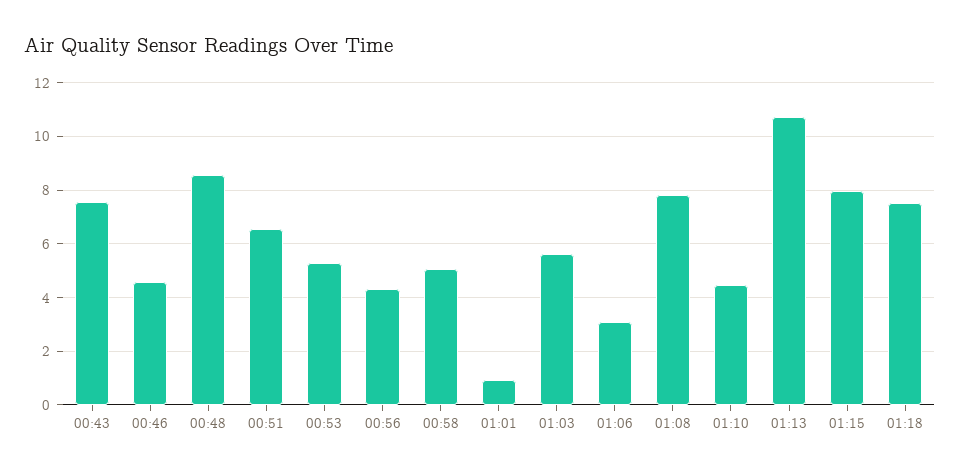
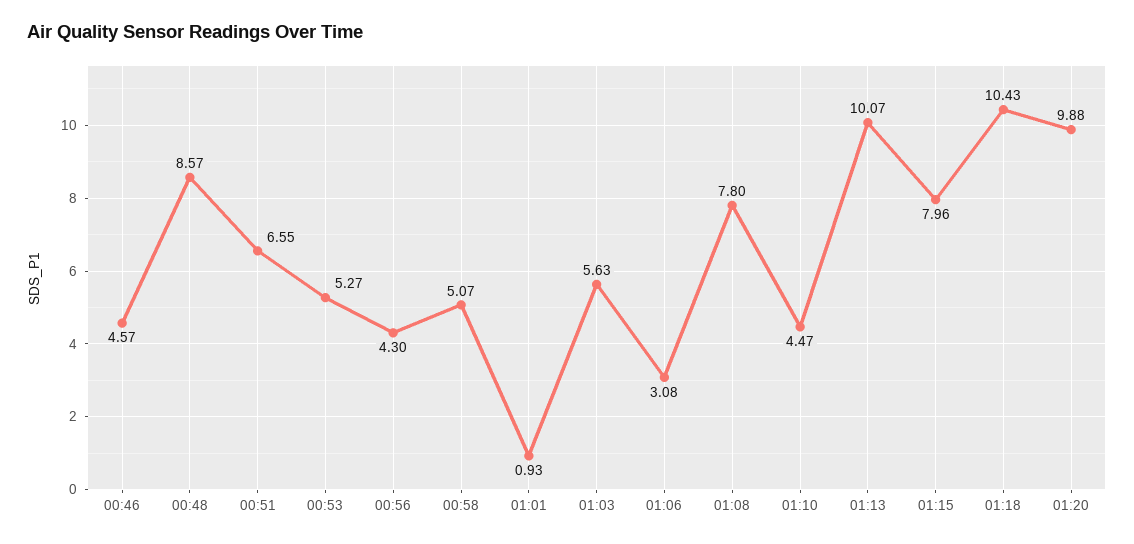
00:43: 7.5 -> none
01:13: 10.75 -> 10.07
01:18: 7.5 -> 10.43
01:20: none -> 9.88

